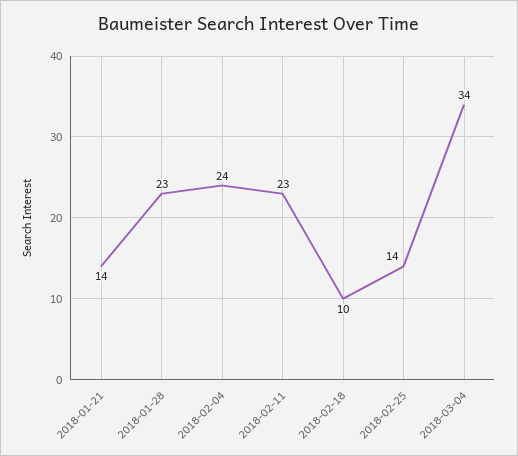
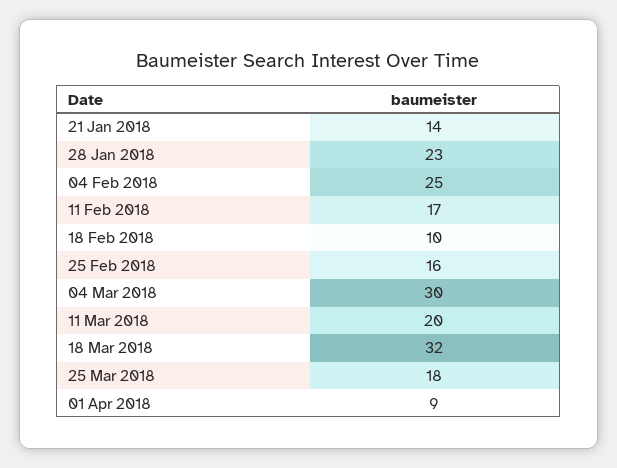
2018-02-04: 24 -> 25
2018-02-11: 23 -> 17
2018-02-25: 14 -> 16
2018-03-04: 34 -> 30
11 Mar 2018: none -> 20
18 Mar 2018: none -> 32
25 Mar 2018: none -> 18
01 Apr 2018: none -> 9

